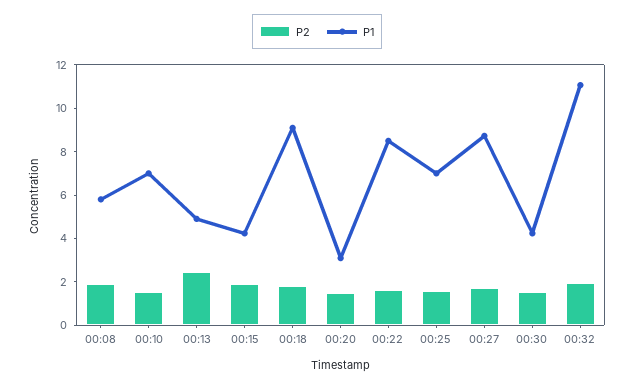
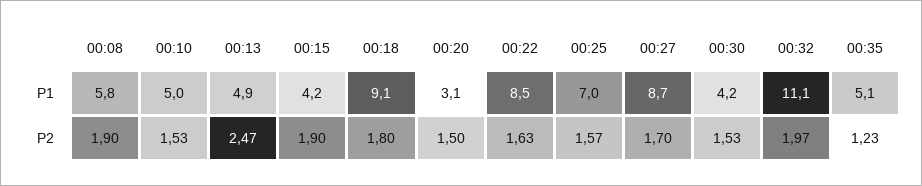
P1, 00:10: 7 -> 5
P1, 00:35: none -> 5.1
P2, 00:35: none -> 1.23

